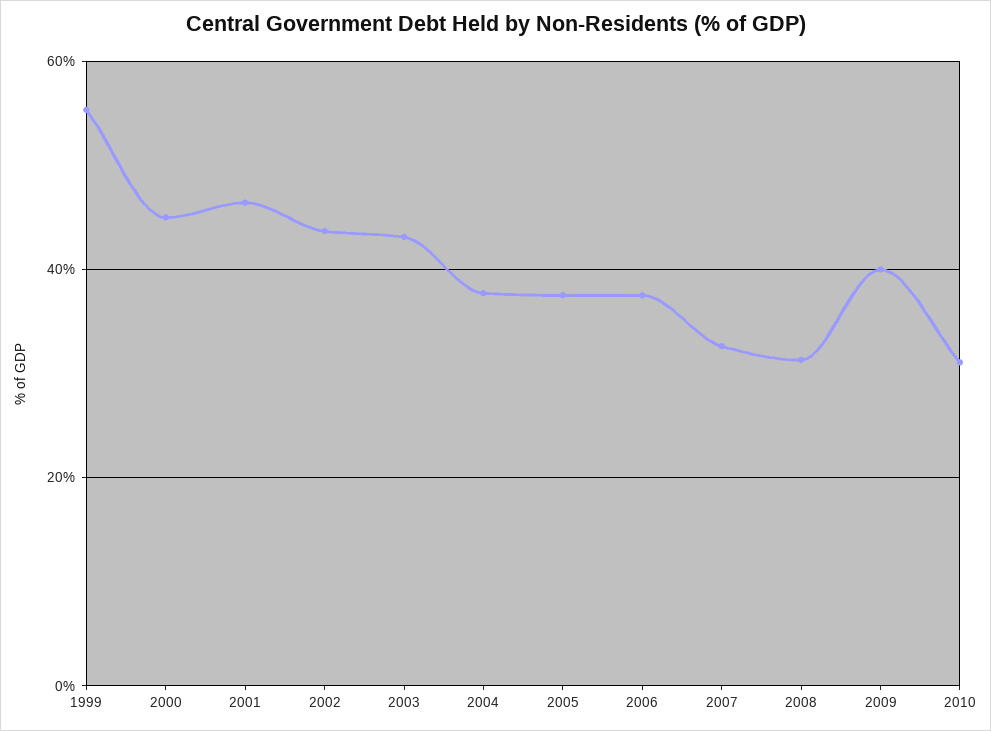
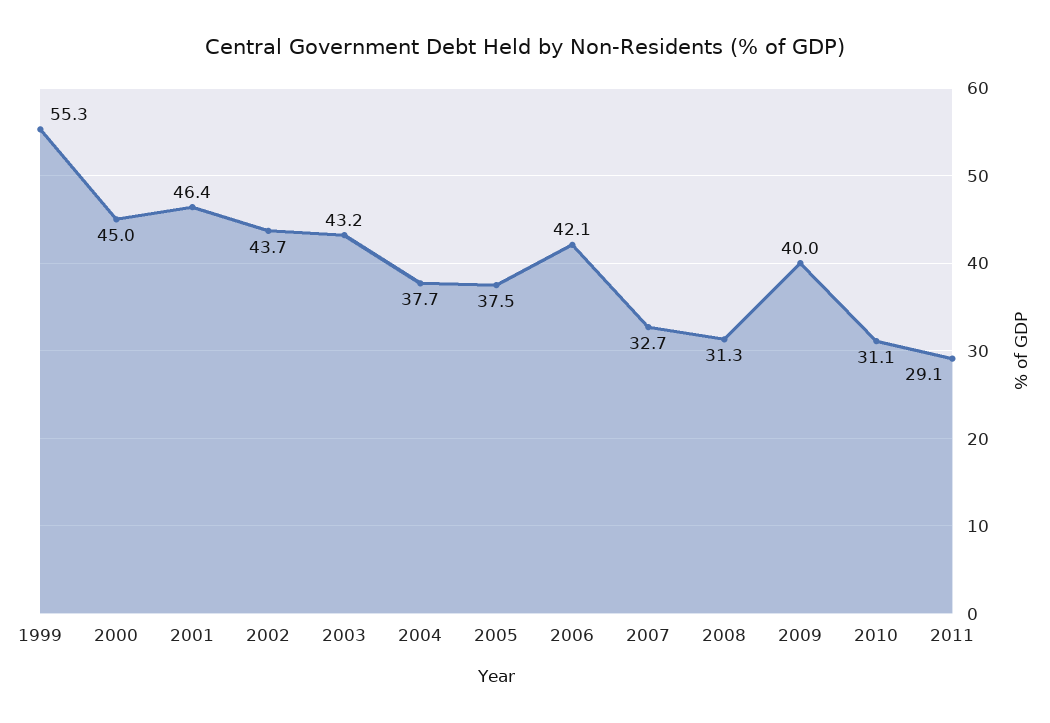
2006: 38 -> 42.1
2011: none -> 29.1

